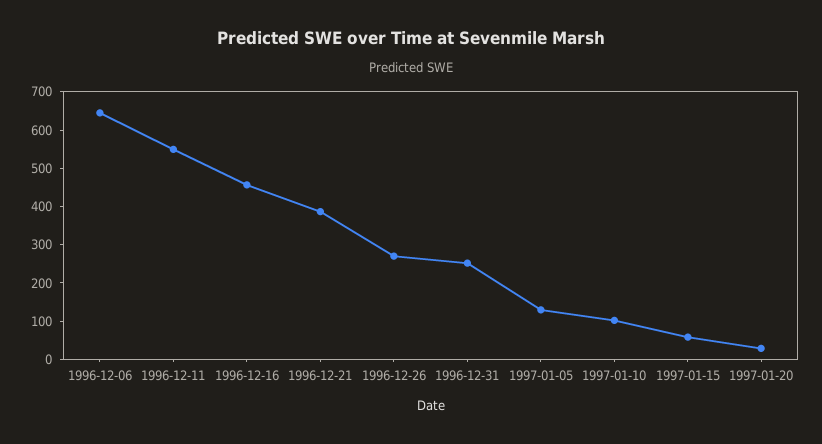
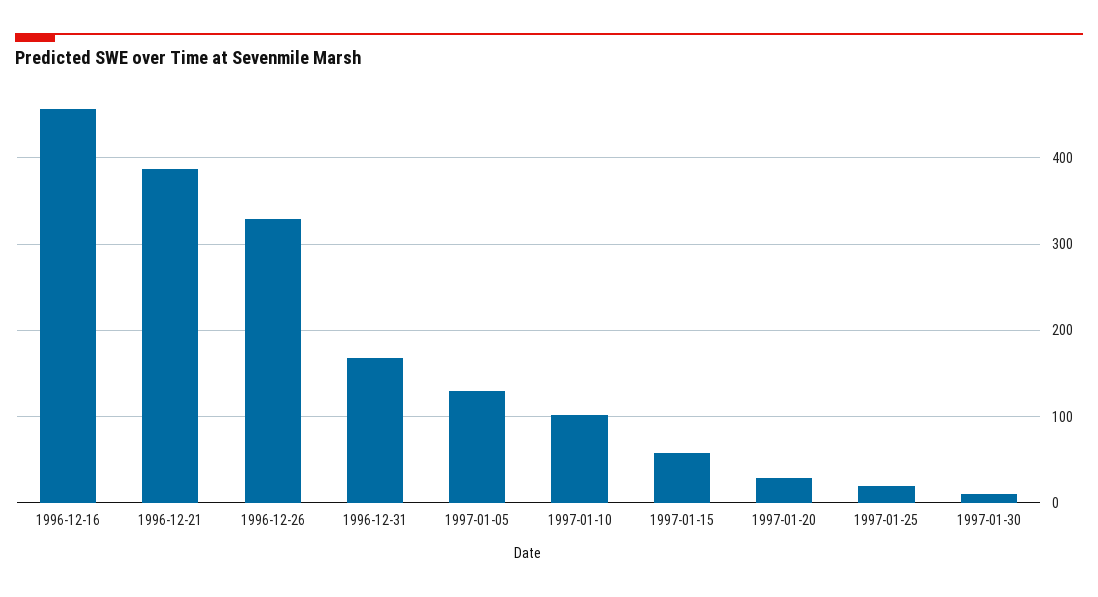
1996-12-06: 650 -> none
1996-12-11: 550 -> none
1996-12-26: 275 -> 330
1996-12-31: 250 -> 170
1997-01-25: none -> 20
1997-01-30: none -> 10

